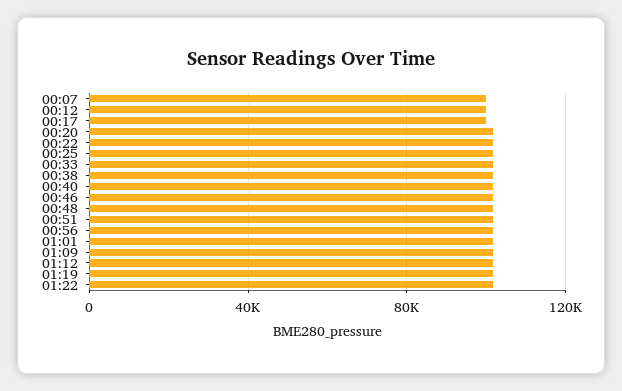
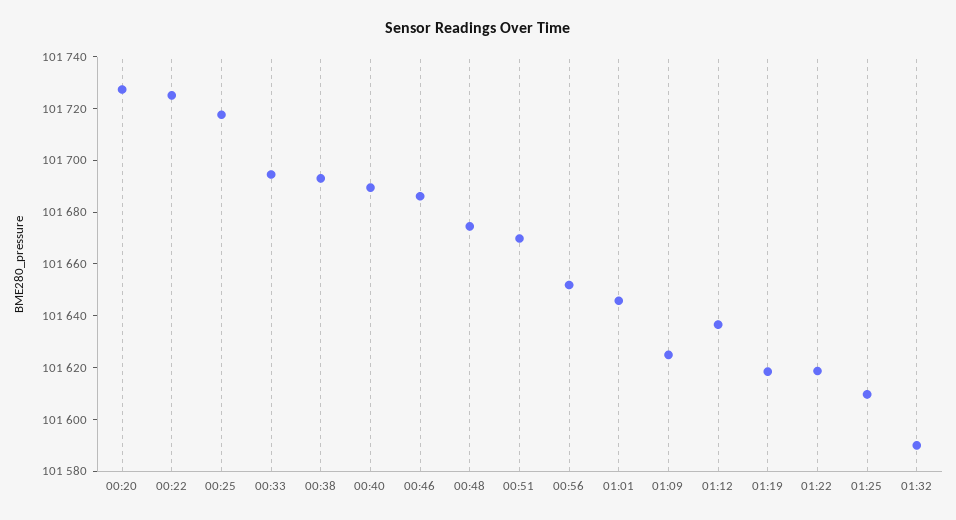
00:07: 100000 -> none
00:12: 100000 -> none
00:17: 100000 -> none
01:25: none -> 101610
01:32: none -> 101590

